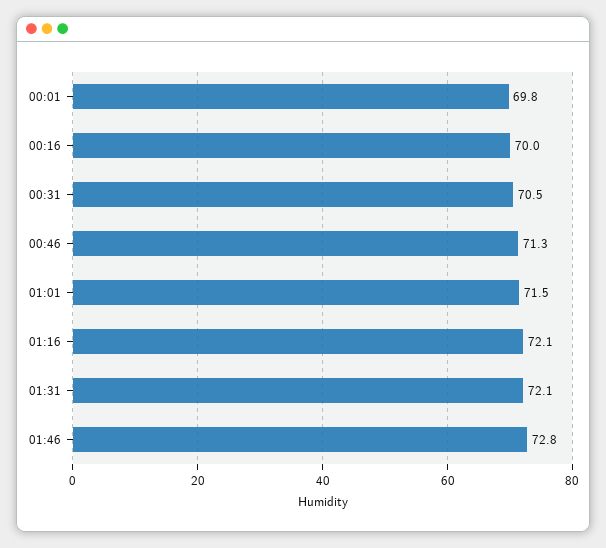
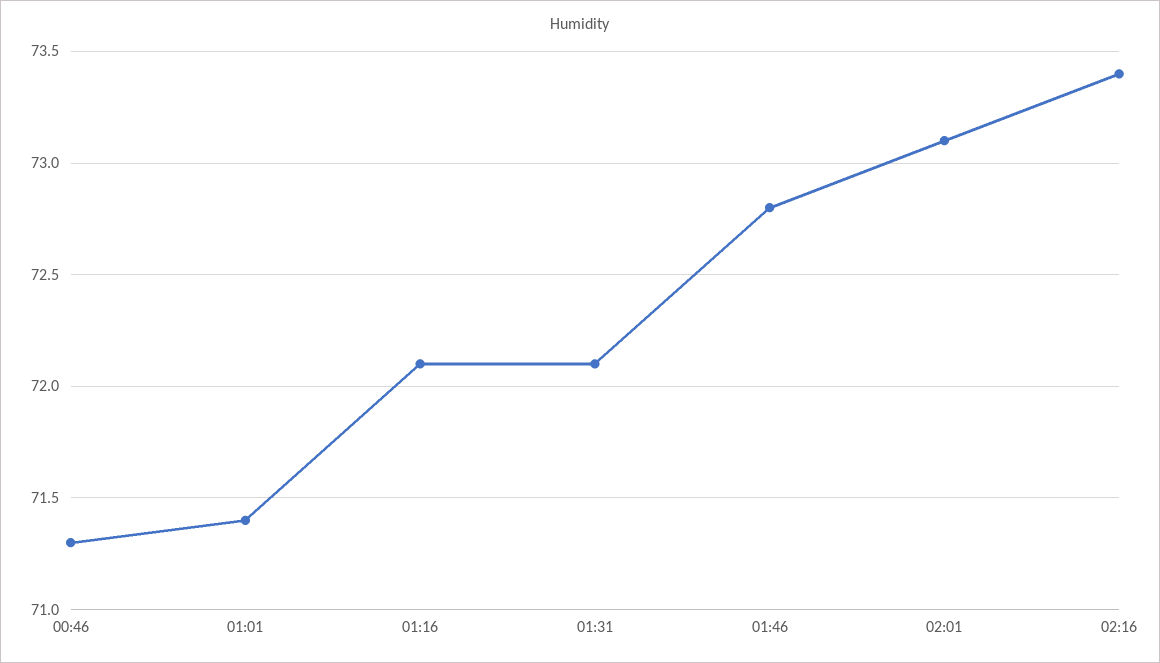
00:01: 69.8 -> none
00:16: 70 -> none
00:31: 70.5 -> none
01:01: 71.5 -> 71.4
02:01: none -> 73.1
02:16: none -> 73.4

